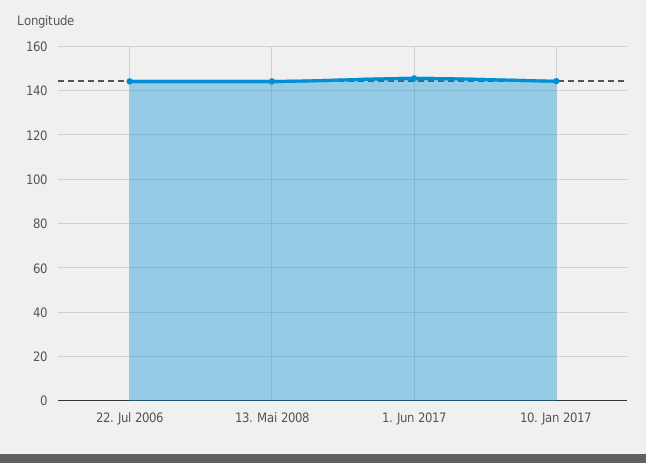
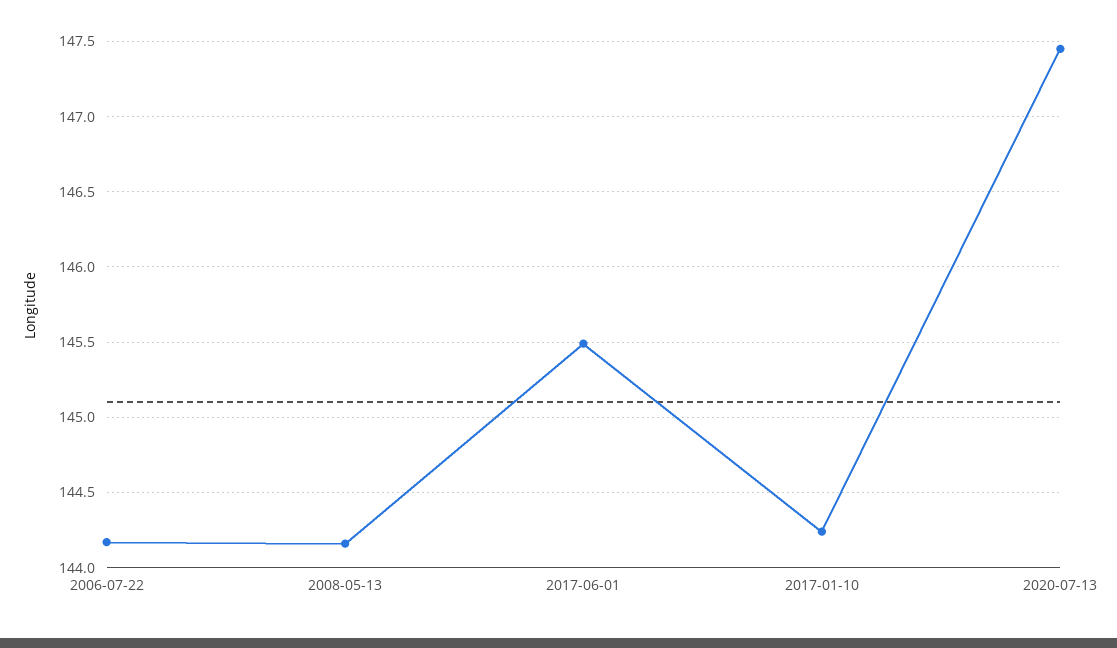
2020-07-13: none -> 147.45

